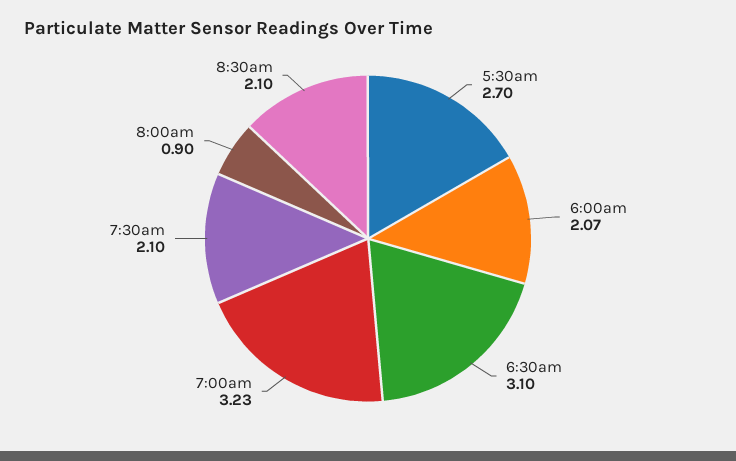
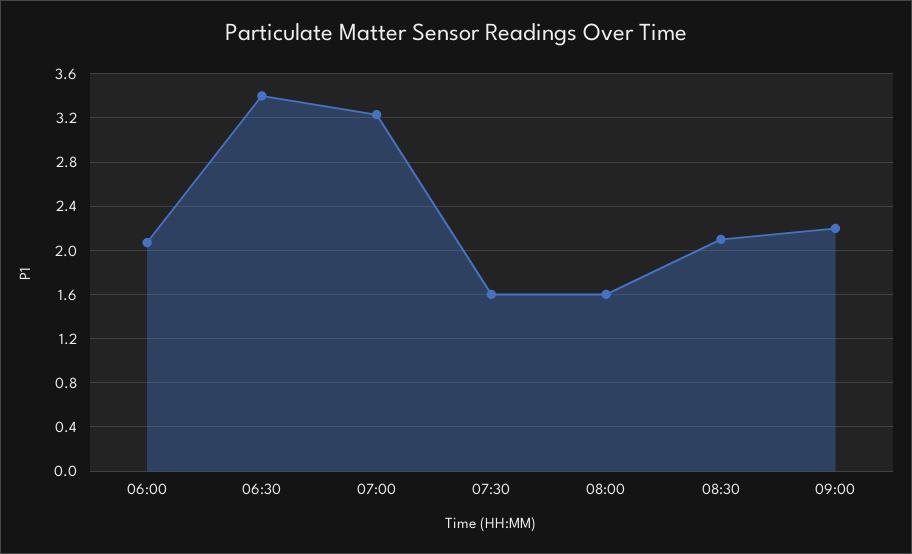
5:30am: 2.7 -> none
6:30am: 3.1 -> 3.4
7:30am: 2.1 -> 1.6
8:00am: 0.9 -> 1.6
09:00: none -> 2.2

